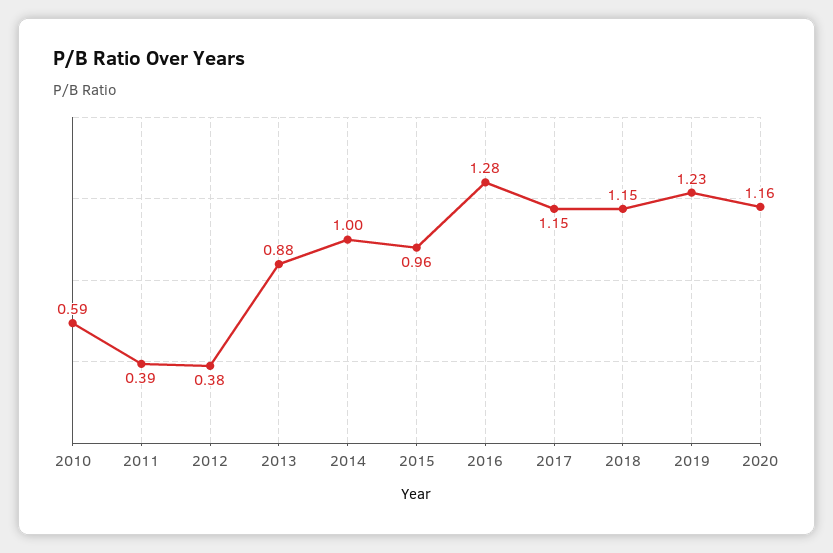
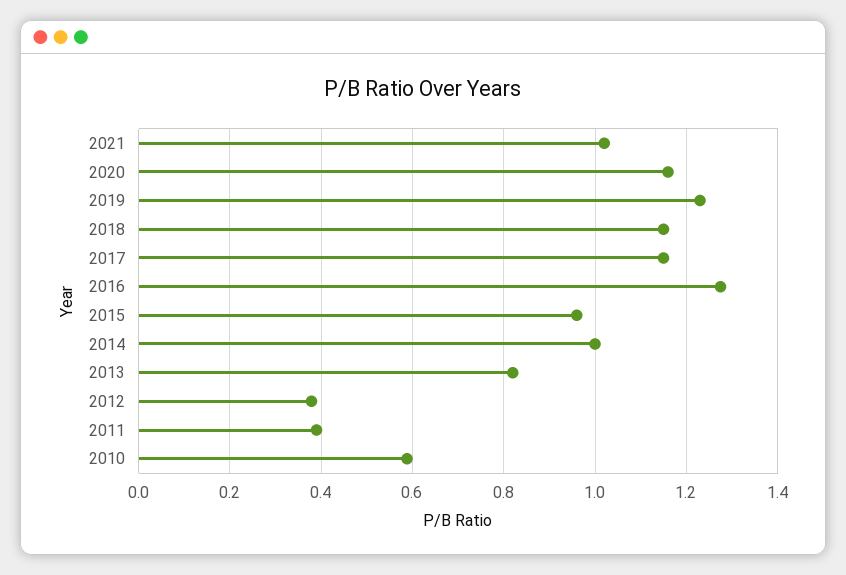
2013: 0.88 -> 0.82
2021: none -> 1.02

